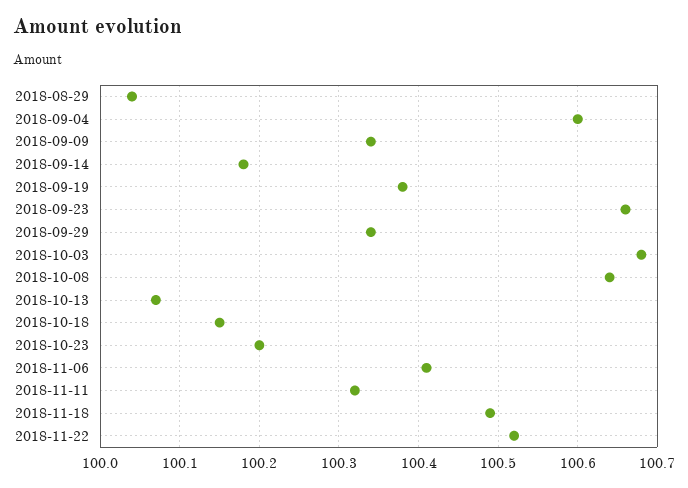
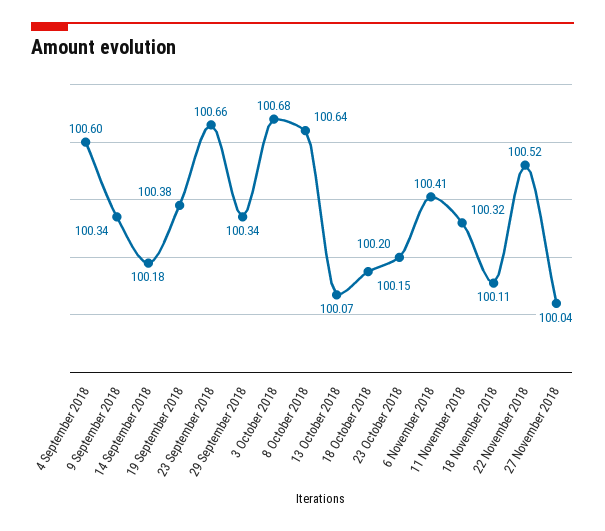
2018-08-29: 100.04 -> none
2018-11-18: 100.49 -> 100.11
27 November 2018: none -> 100.04

